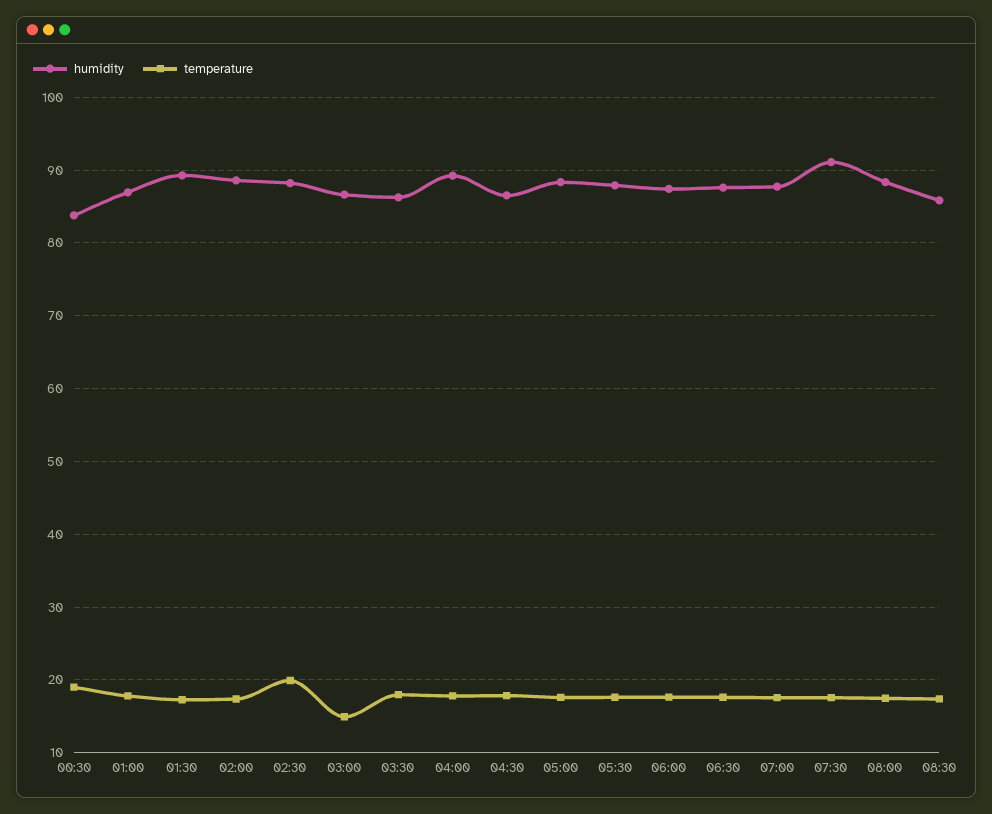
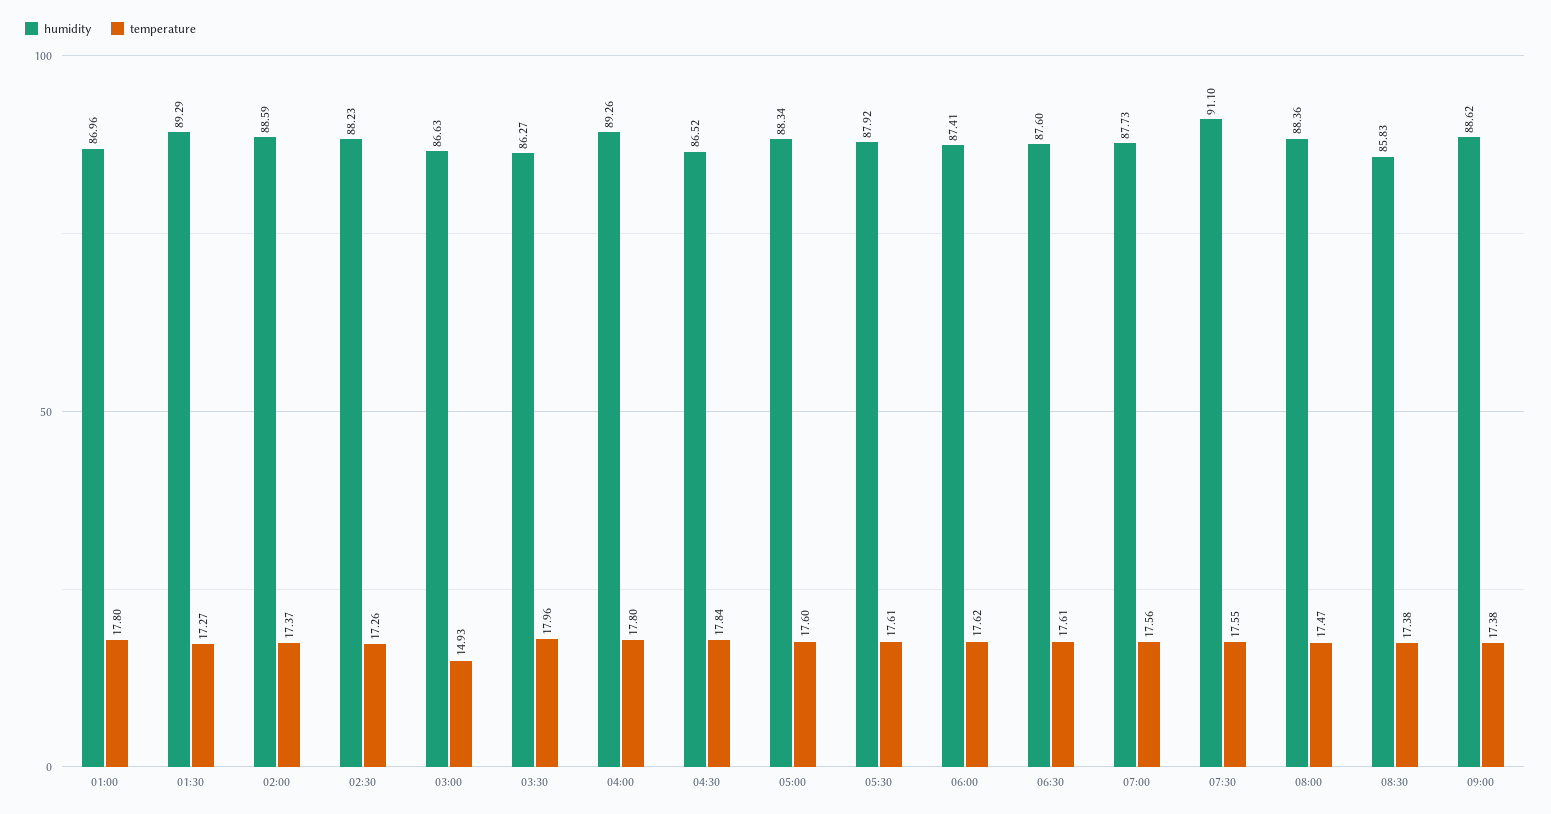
humidity, 00:30: 84 -> none
temperature, 00:30: 19 -> none
temperature, 02:30: 20 -> 17.26
humidity, 09:00: none -> 88.62
temperature, 09:00: none -> 17.38

